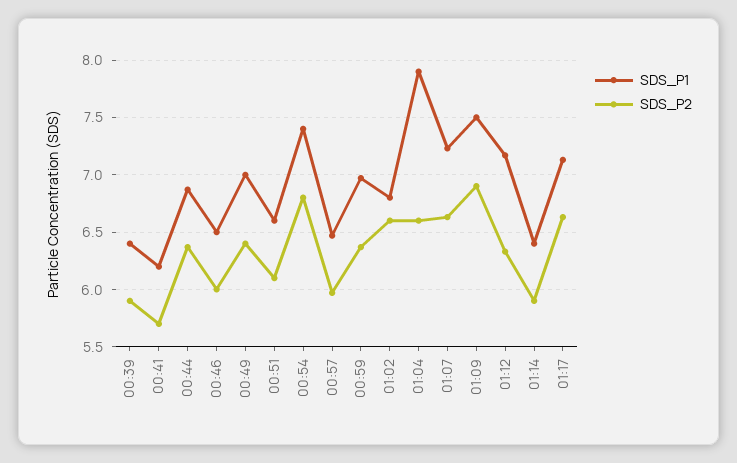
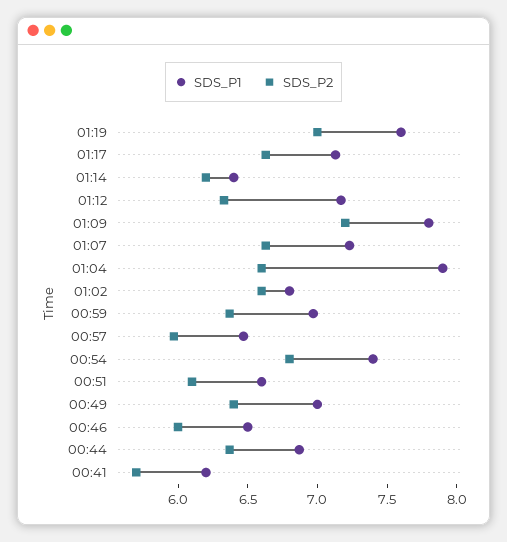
SDS_P1, 00:39: 6.4 -> none
SDS_P2, 00:39: 5.9 -> none
SDS_P1, 01:09: 7.5 -> 7.8
SDS_P2, 01:09: 6.9 -> 7.2
SDS_P2, 01:14: 5.9 -> 6.2
SDS_P1, 01:19: none -> 7.6
SDS_P2, 01:19: none -> 7

